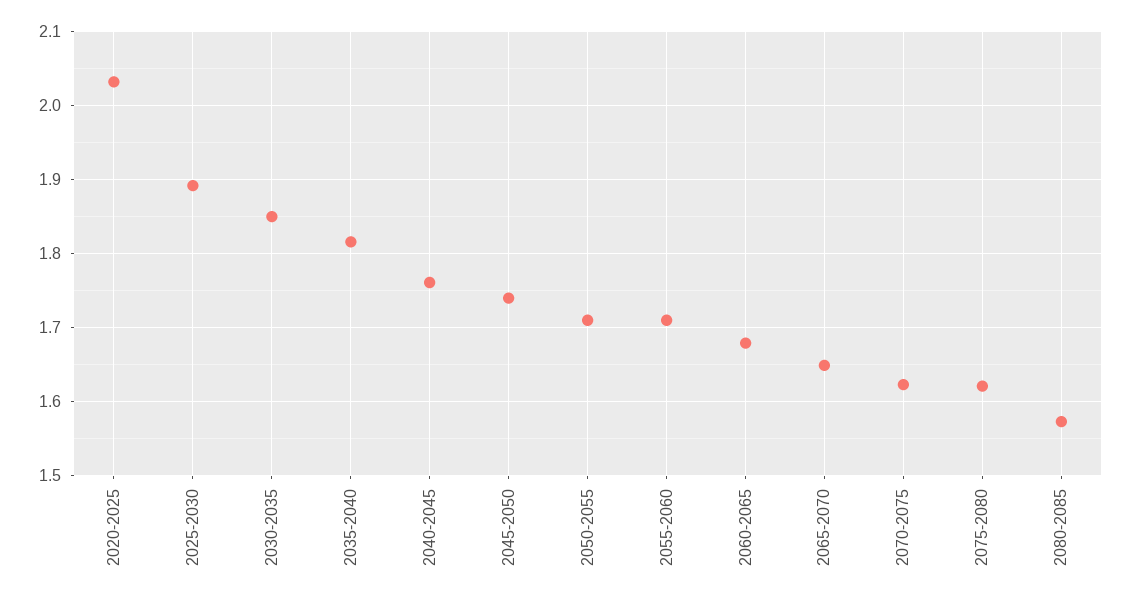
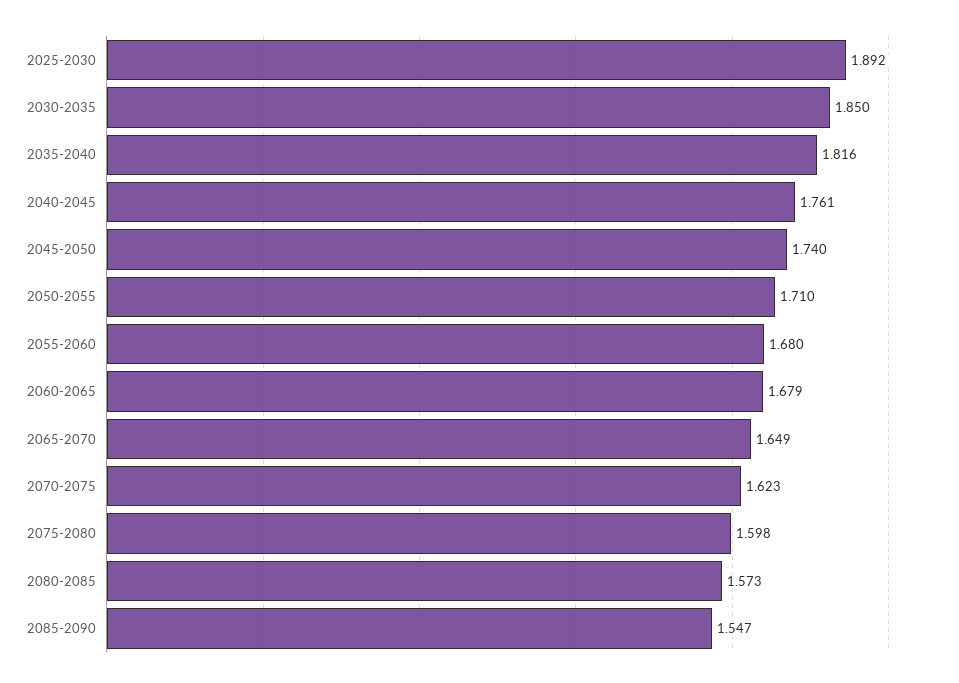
2020-2025: 2.03 -> none
2055-2060: 1.71 -> 1.68
2075-2080: 1.62 -> 1.598
2085-2090: none -> 1.547

